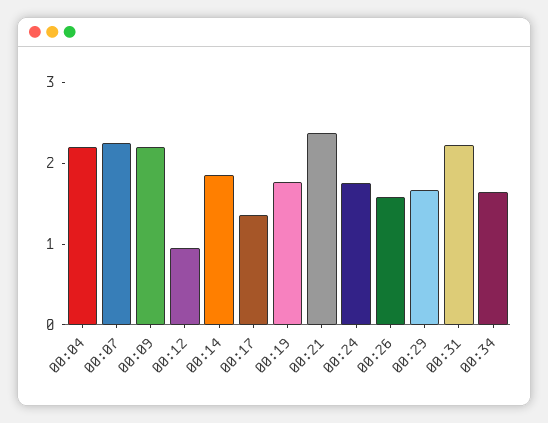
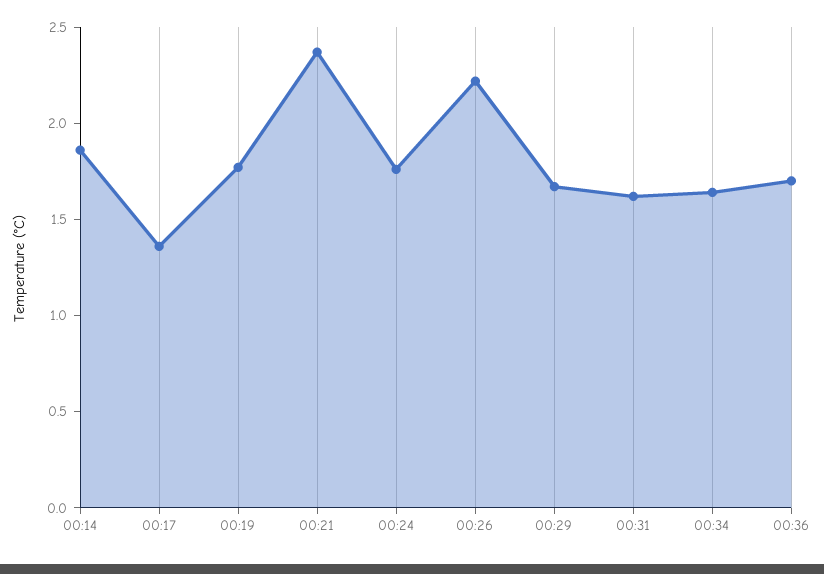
00:04: 2.2 -> none
00:07: 2.2 -> none
00:09: 2.2 -> none
00:12: 1 -> none
00:26: 1.6 -> 2.2
00:31: 2.2 -> 1.6
00:36: none -> 1.7

